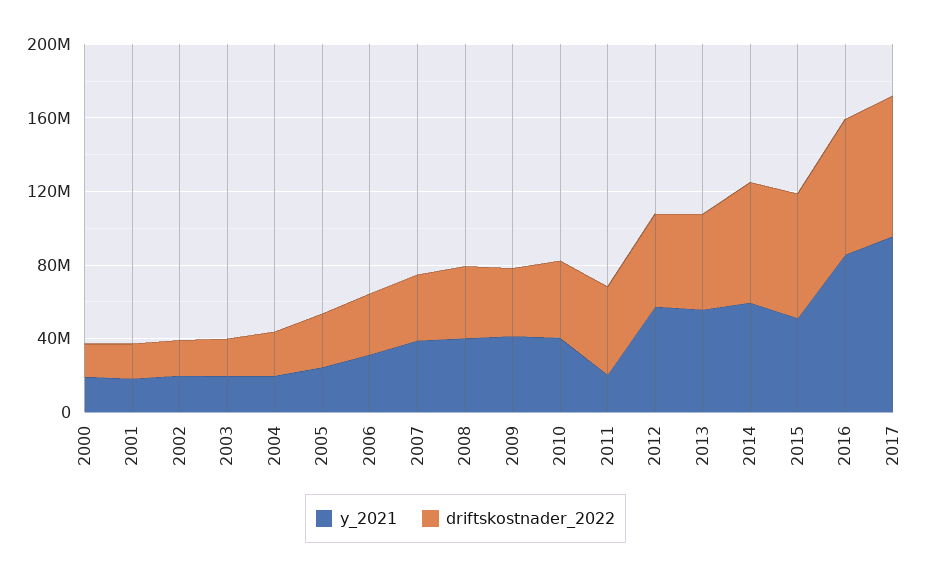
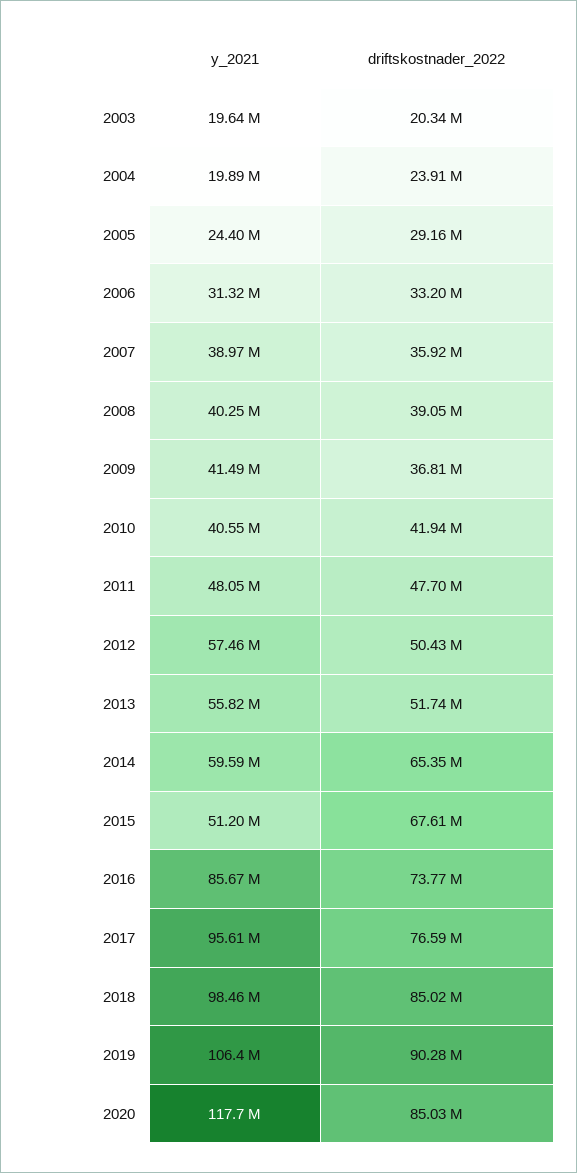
y_2021, 2000: 20000000 -> none
driftskostnader_2022, 2000: 20000000 -> none
y_2021, 2001: 20000000 -> none
driftskostnader_2022, 2001: 20000000 -> none
y_2021, 2002: 20000000 -> none
driftskostnader_2022, 2002: 20000000 -> none
y_2021, 2011: 20000000 -> 48050000
y_2021, 2018: none -> 98460000
driftskostnader_2022, 2018: none -> 85020000
y_2021, 2019: none -> 106400000
driftskostnader_2022, 2019: none -> 90280000
y_2021, 2020: none -> 117700000
driftskostnader_2022, 2020: none -> 85030000

